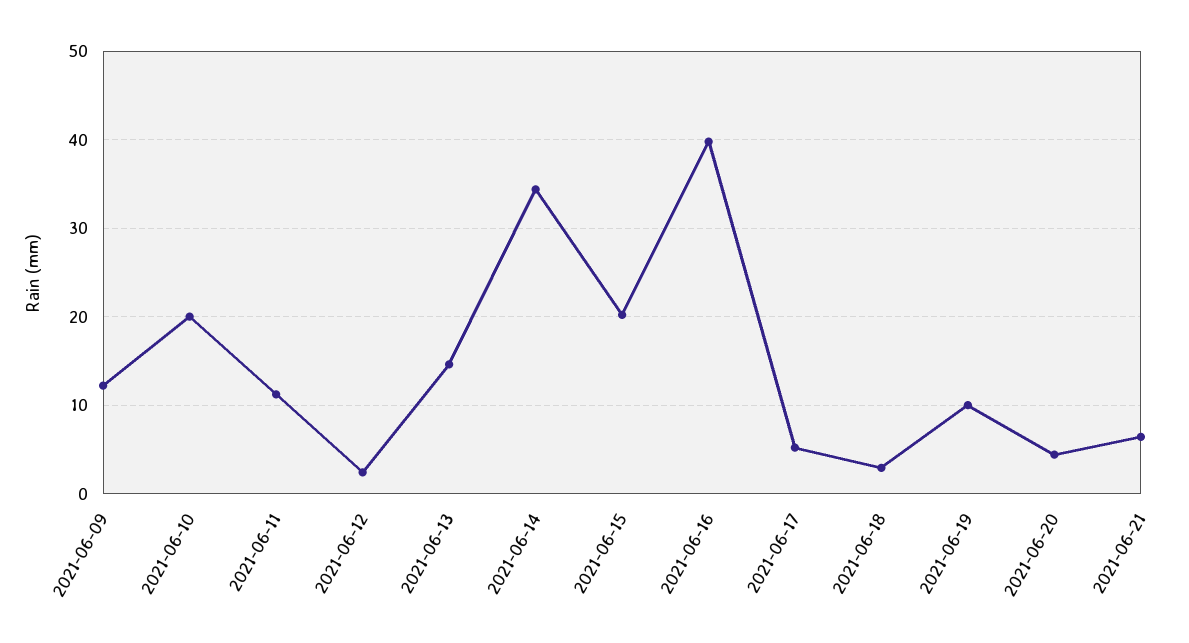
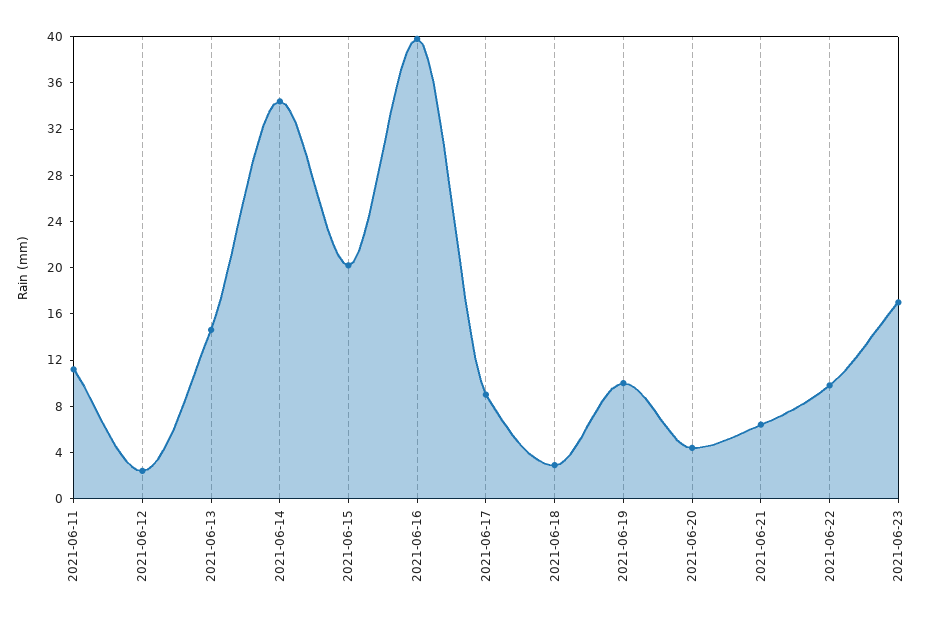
2021-06-09: 12 -> none
2021-06-10: 20 -> none
2021-06-17: 5 -> 9
2021-06-22: none -> 10
2021-06-23: none -> 17

